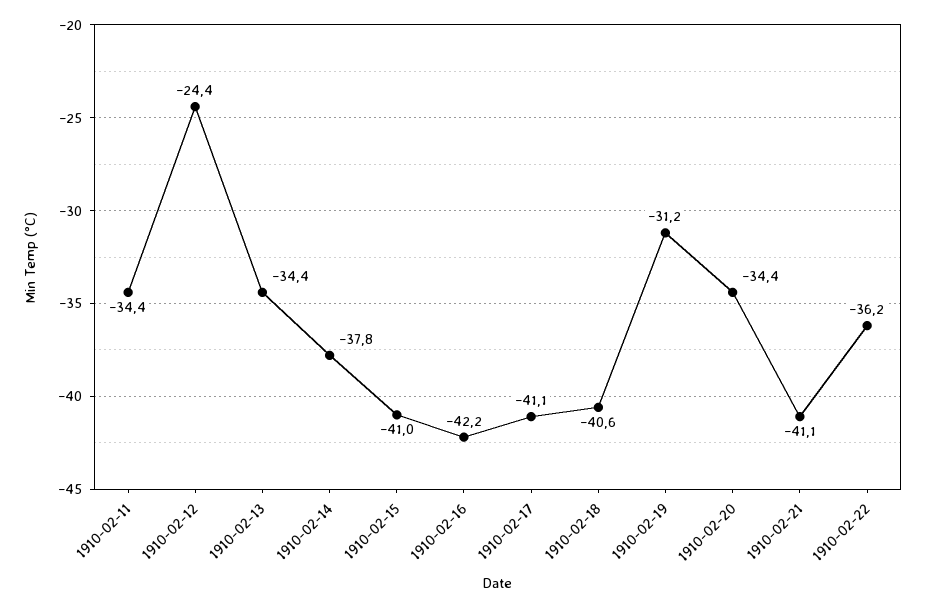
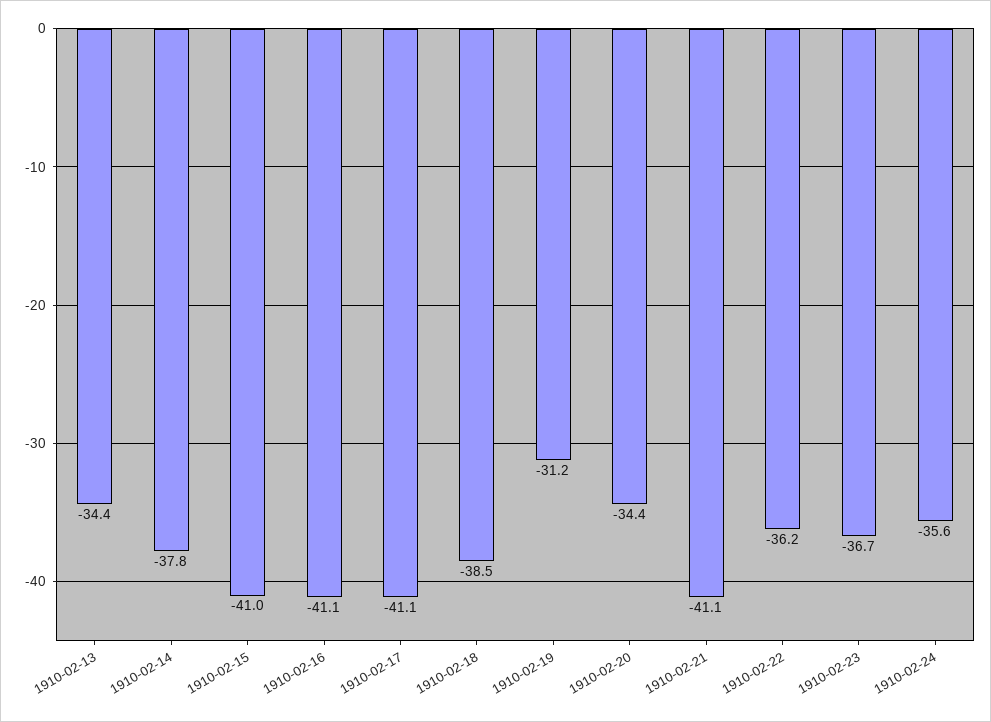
1910-02-11: -34.4 -> none
1910-02-12: -24.4 -> none
1910-02-16: -42.2 -> -41.1
1910-02-18: -40.6 -> -38.5
1910-02-23: none -> -36.7
1910-02-24: none -> -35.6

